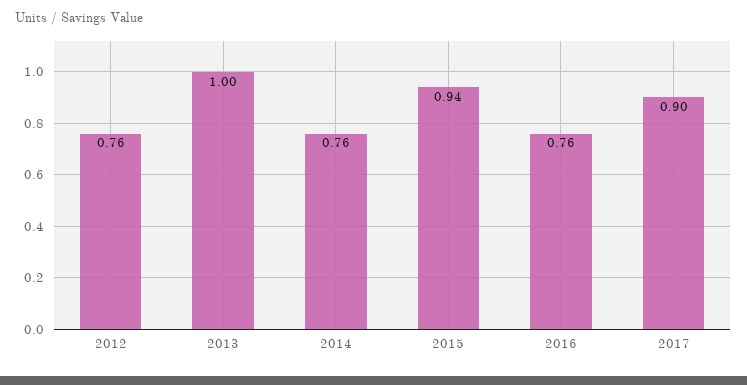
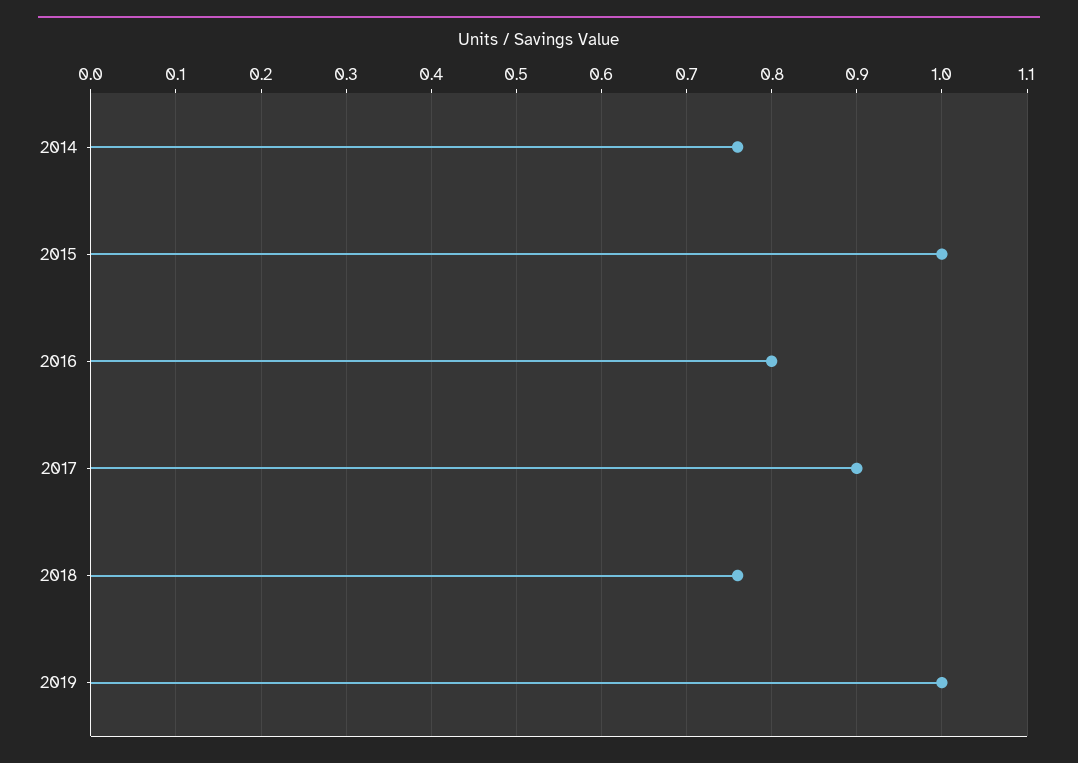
2012: 0.76 -> none
2013: 1 -> none
2015: 0.94 -> 1
2016: 0.76 -> 0.8
2018: none -> 0.76
2019: none -> 1

